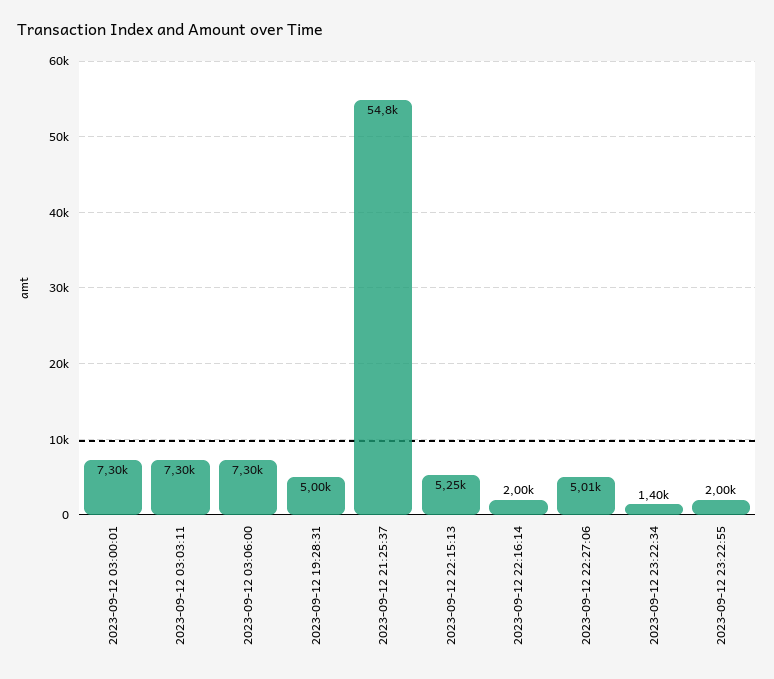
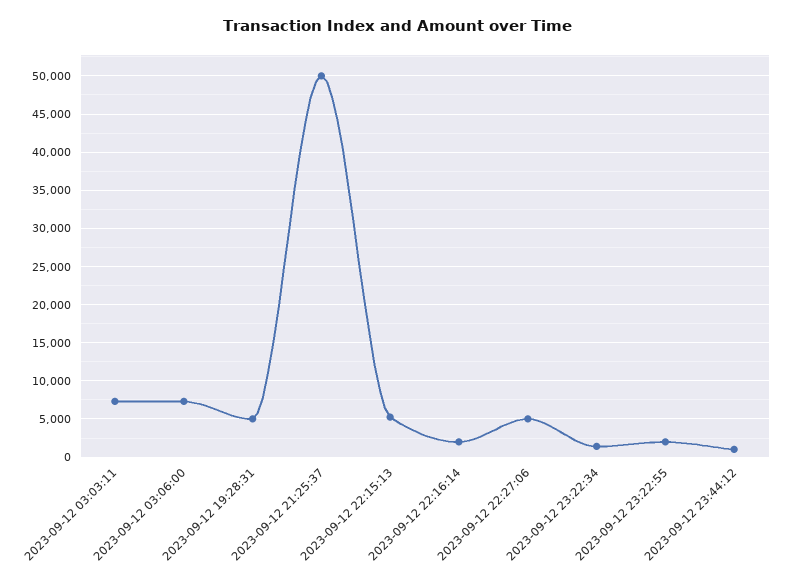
2023-09-12 03:00:01: 7300 -> none
2023-09-12 21:25:37: 54800 -> 50000
2023-09-12 23:44:12: none -> 1000

